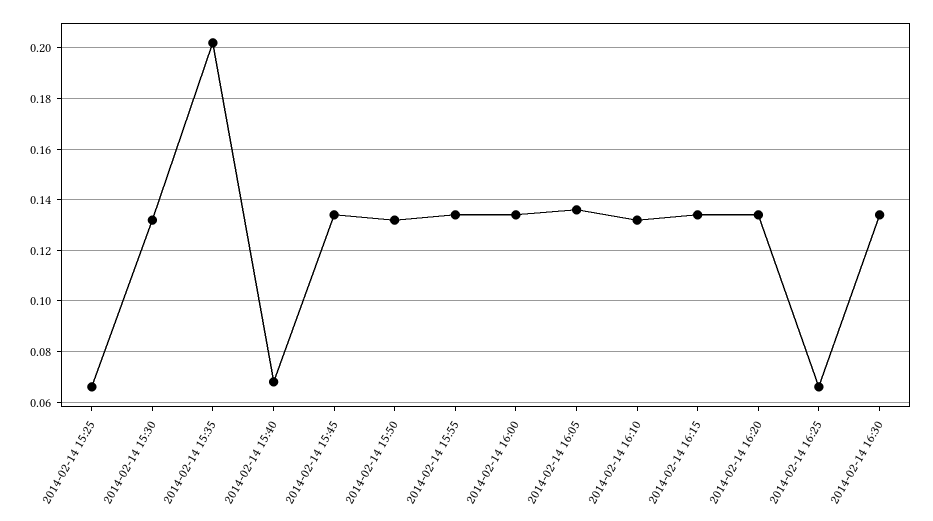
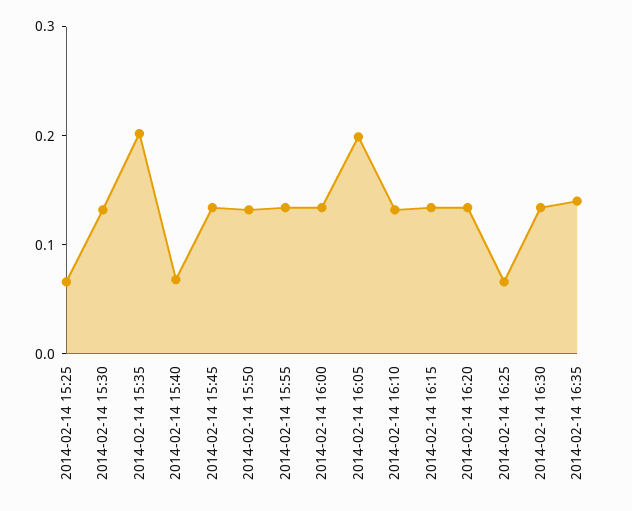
2014-02-14 16:05: 0.135 -> 0.2
2014-02-14 16:35: none -> 0.14

